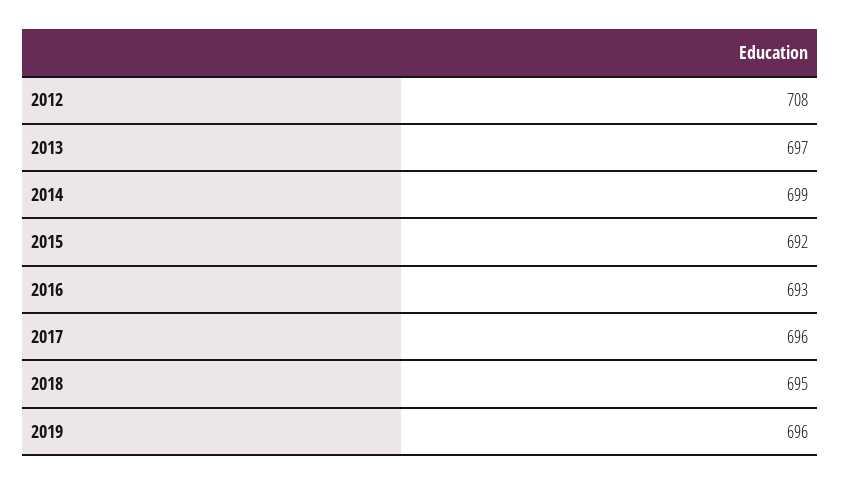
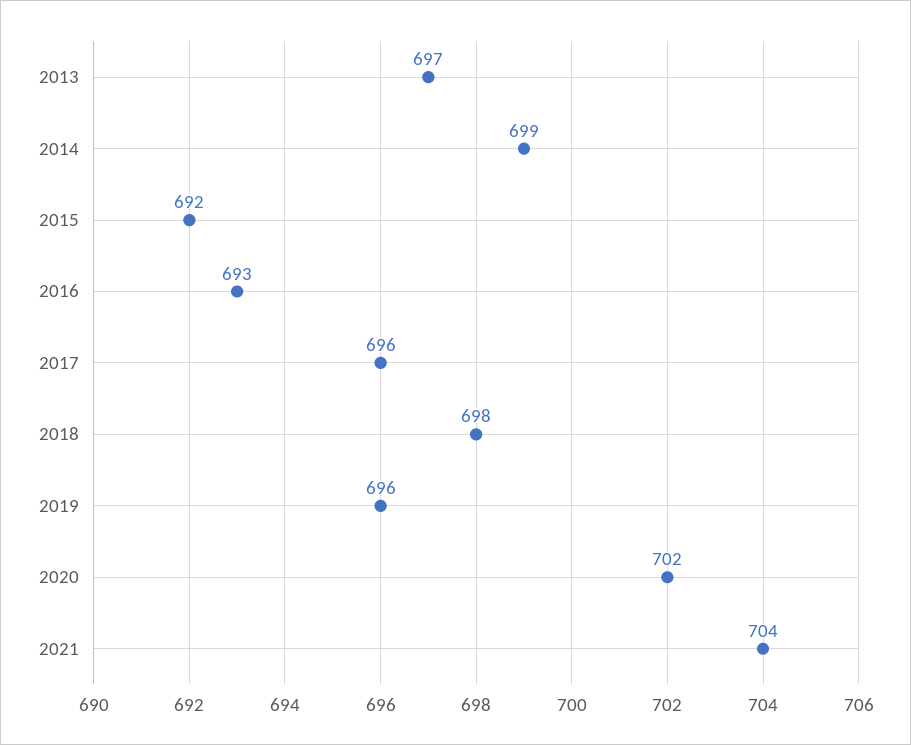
2012: 708 -> none
2018: 695 -> 698
2020: none -> 702
2021: none -> 704

